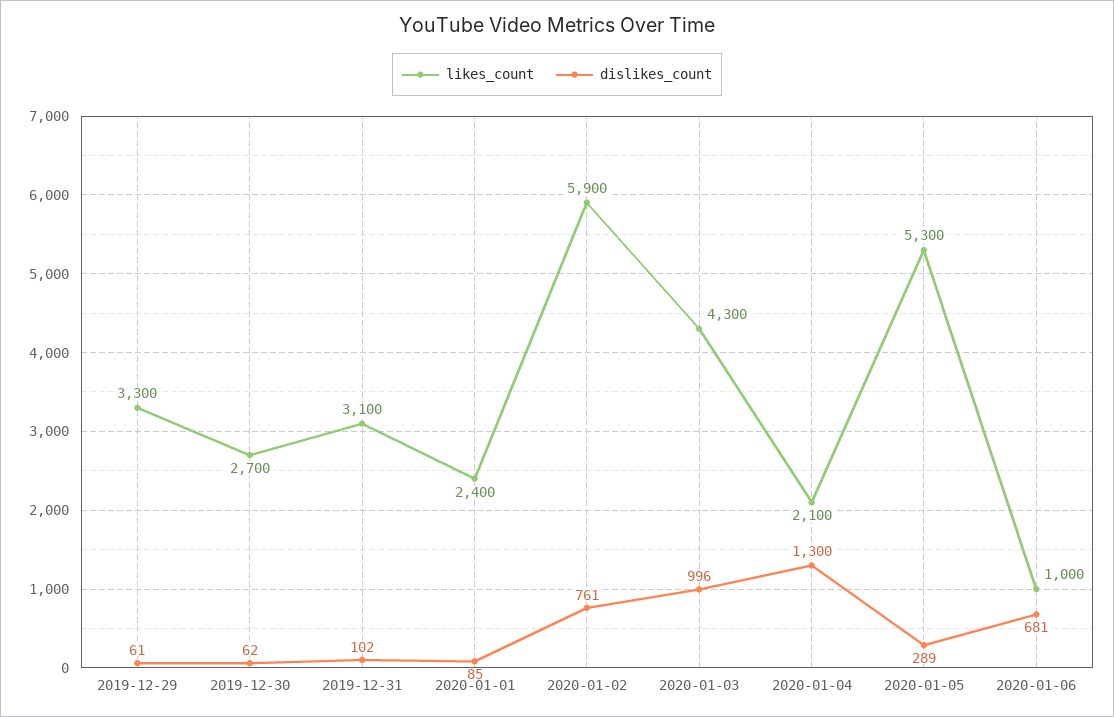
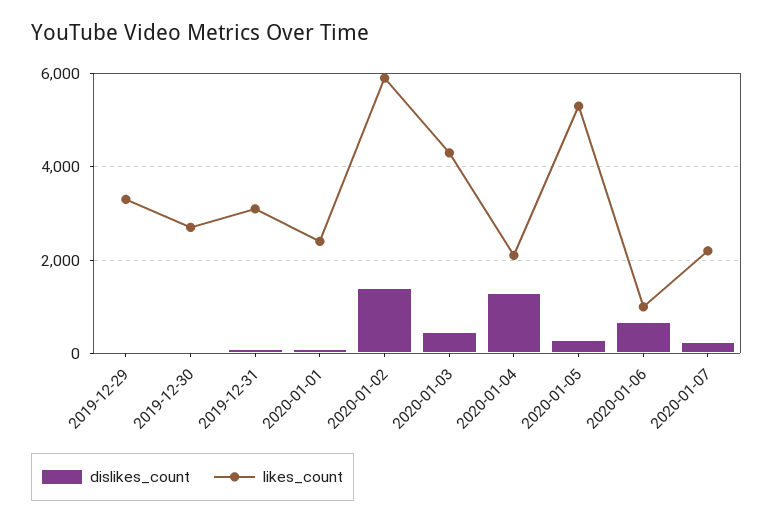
dislikes_count, 2020-01-02: 761 -> 1400
dislikes_count, 2020-01-03: 996 -> 400
dislikes_count, 2020-01-07: none -> 200
likes_count, 2020-01-07: none -> 2200

